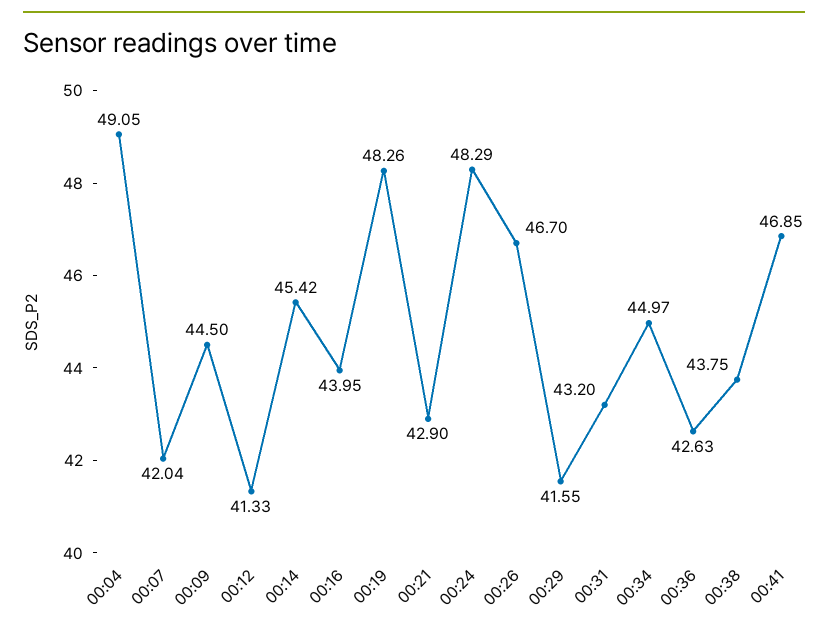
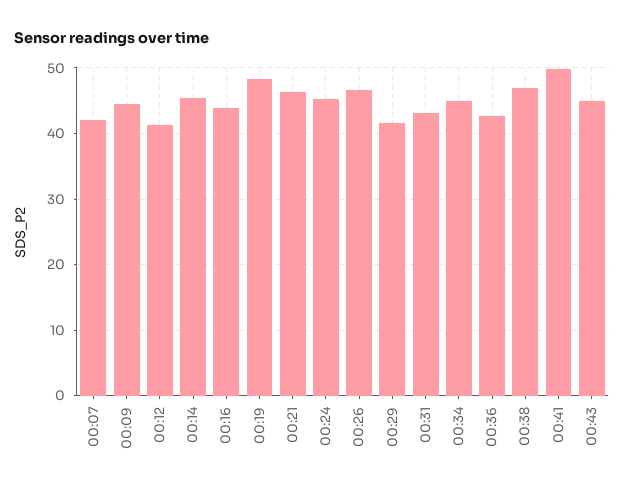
00:04: 49.05 -> none
00:21: 42.9 -> 46
00:24: 48.29 -> 45
00:38: 43.75 -> 47
00:41: 46.85 -> 50
00:43: none -> 45

